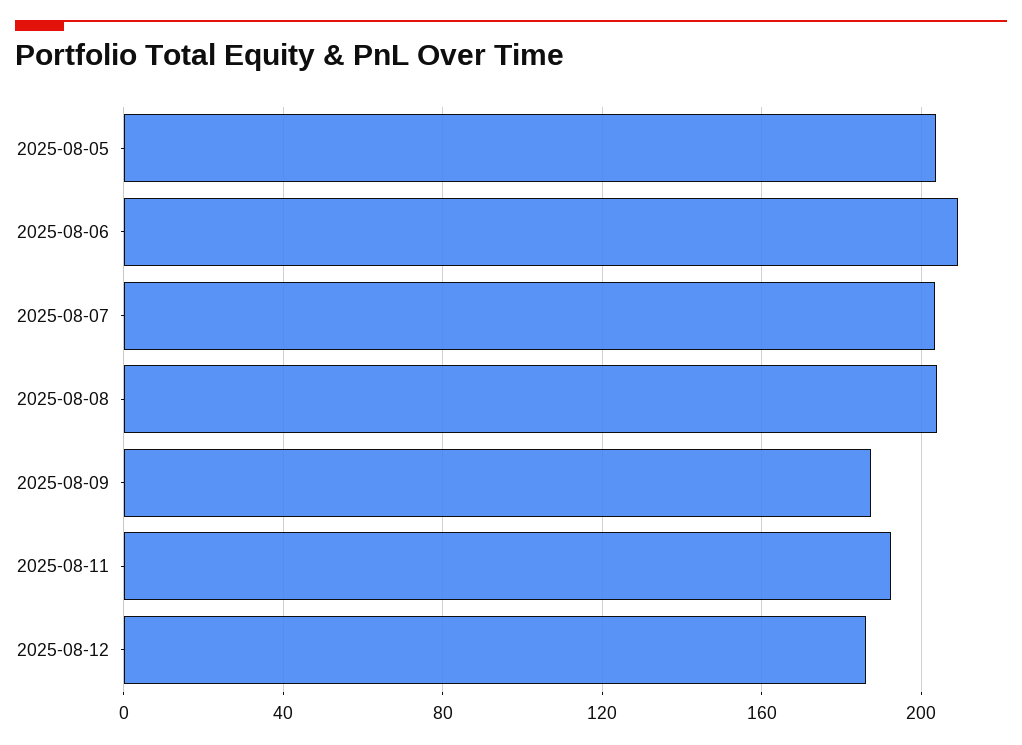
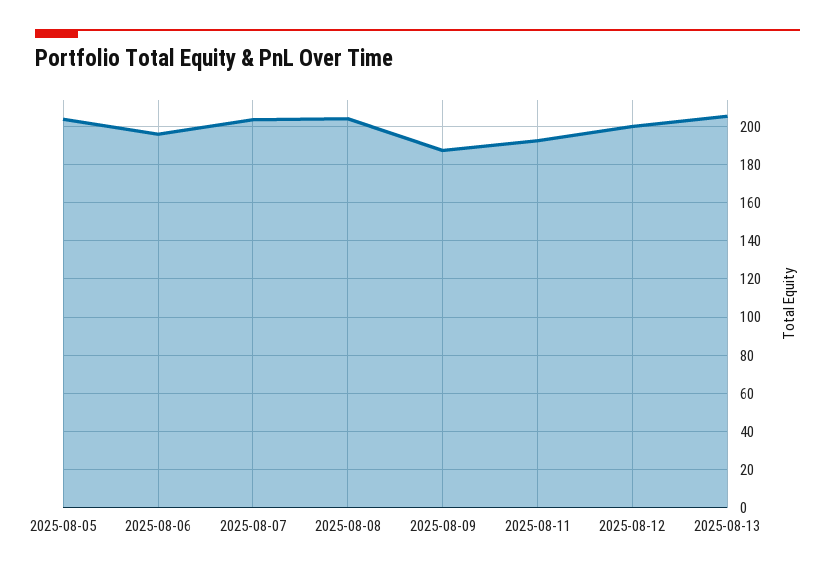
2025-08-06: 210 -> 195
2025-08-12: 185 -> 200
2025-08-13: none -> 205

